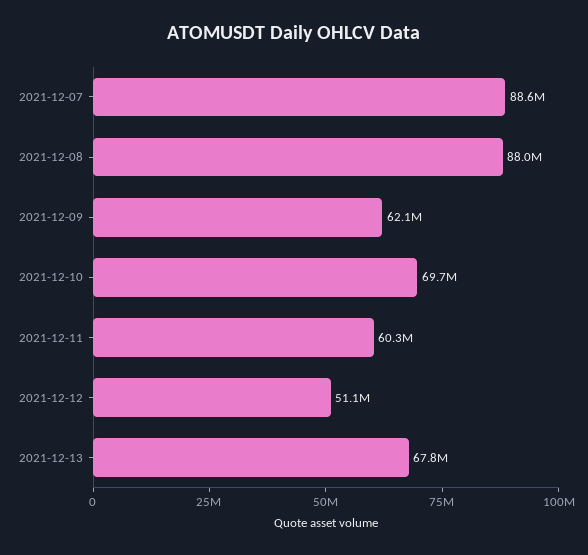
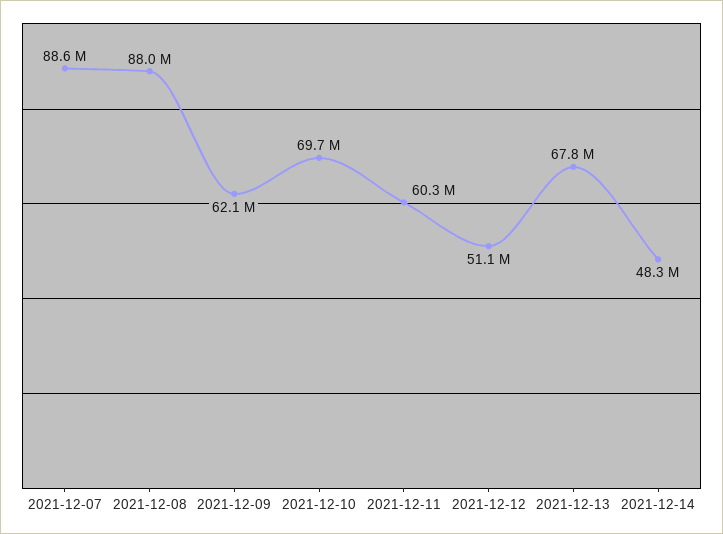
2021-12-14: none -> 48300000

